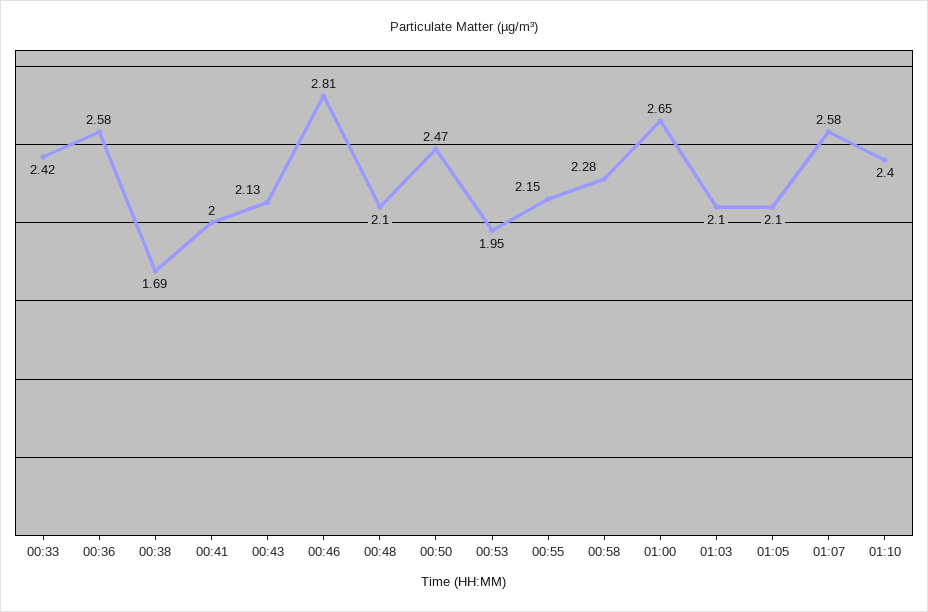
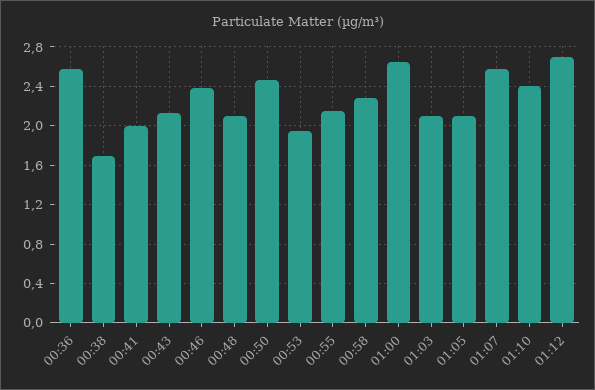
00:33: 2.42 -> none
00:46: 2.81 -> 2.4
01:12: none -> 2.7

